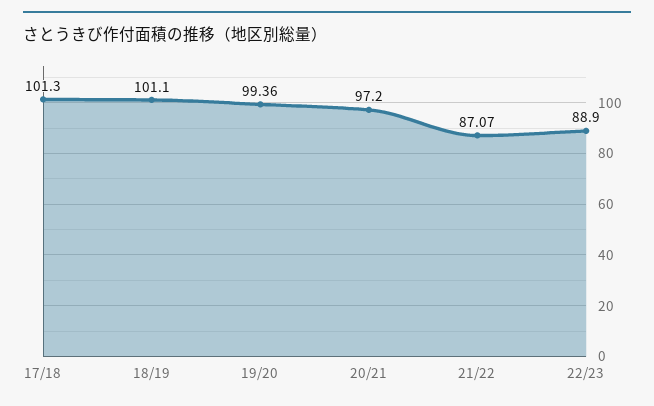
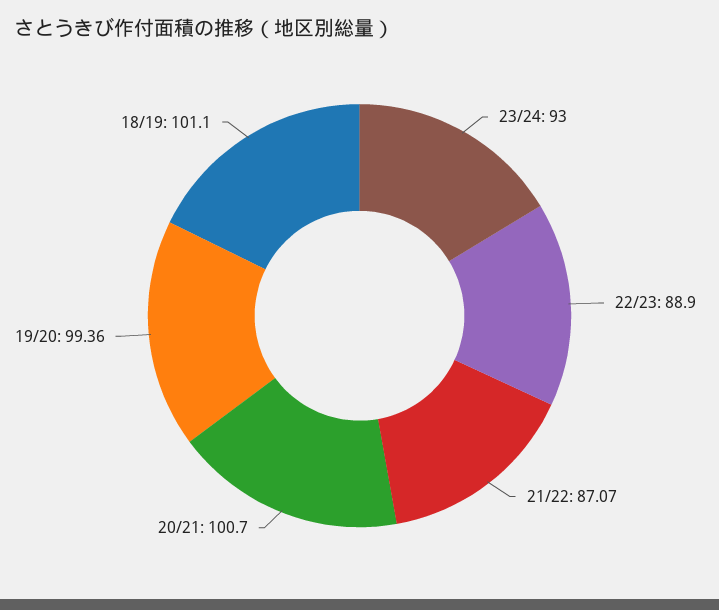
17/18: 101.3 -> none
20/21: 97.2 -> 100.7
23/24: none -> 93

